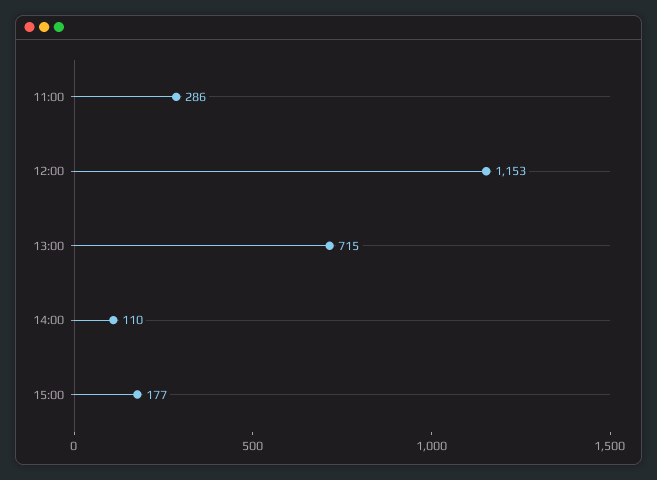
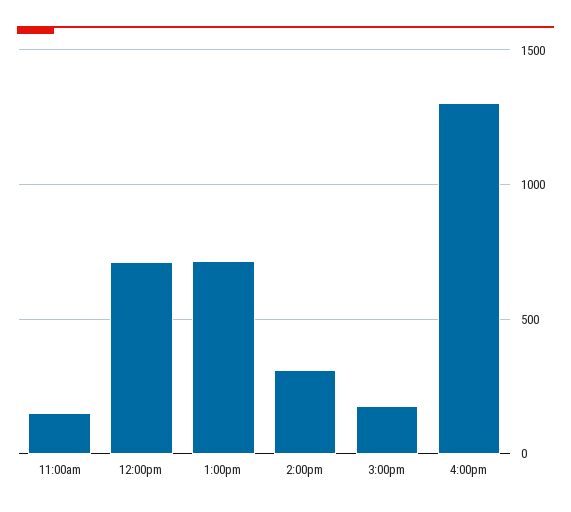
11:00: 286 -> 150
12:00: 1153 -> 700
14:00: 110 -> 300
4:00pm: none -> 1300

